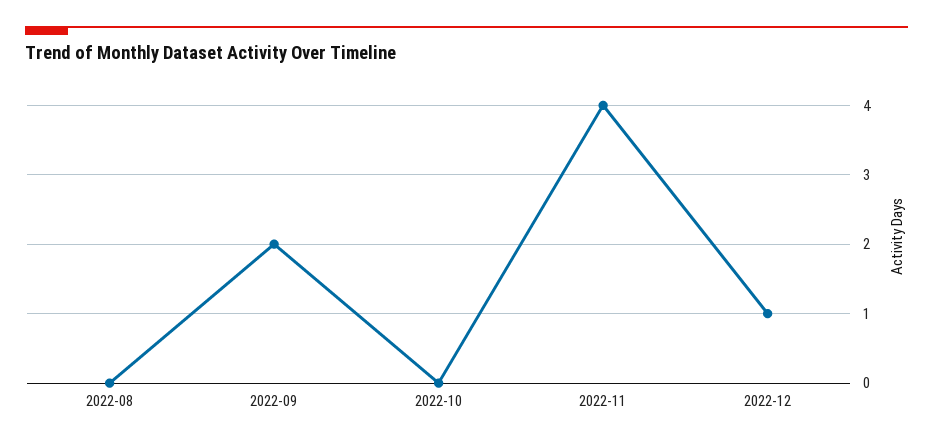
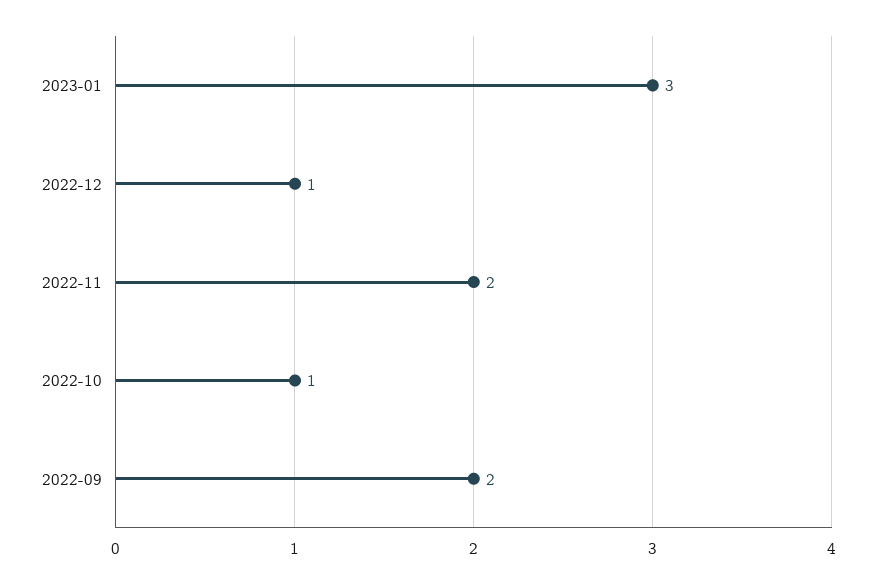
2022-08: 0 -> none
2022-10: 0 -> 1
2022-11: 4 -> 2
2023-01: none -> 3

